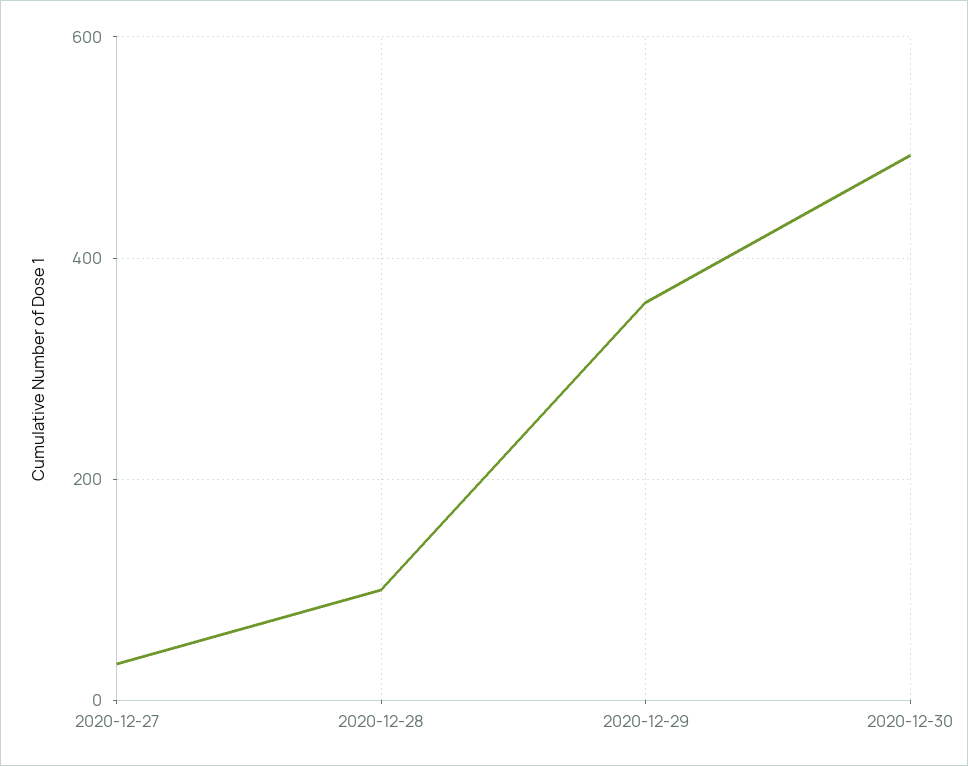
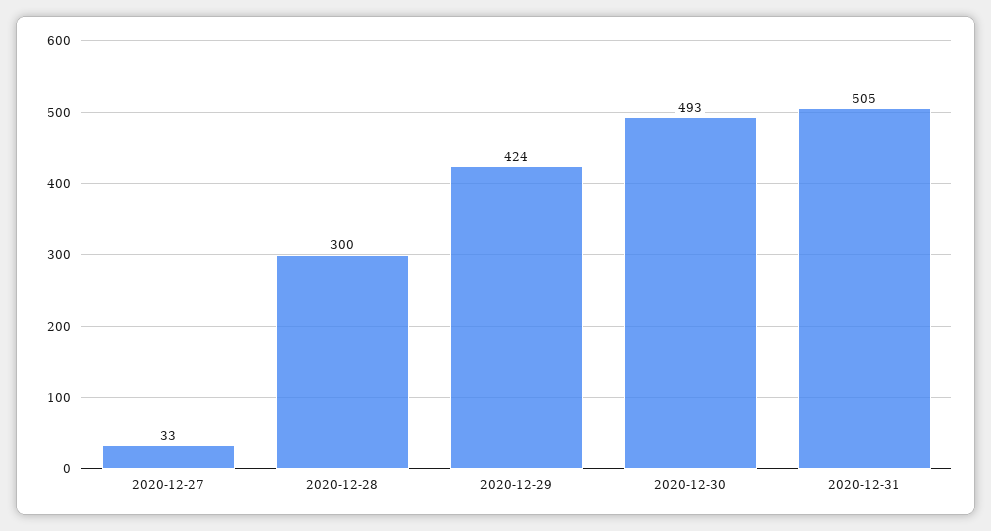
2020-12-28: 100 -> 300
2020-12-29: 360 -> 424
2020-12-31: none -> 505

